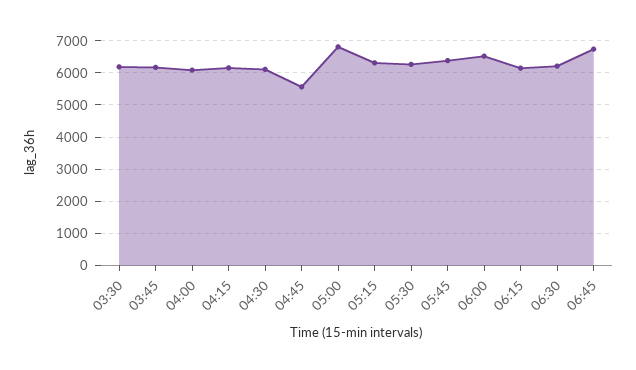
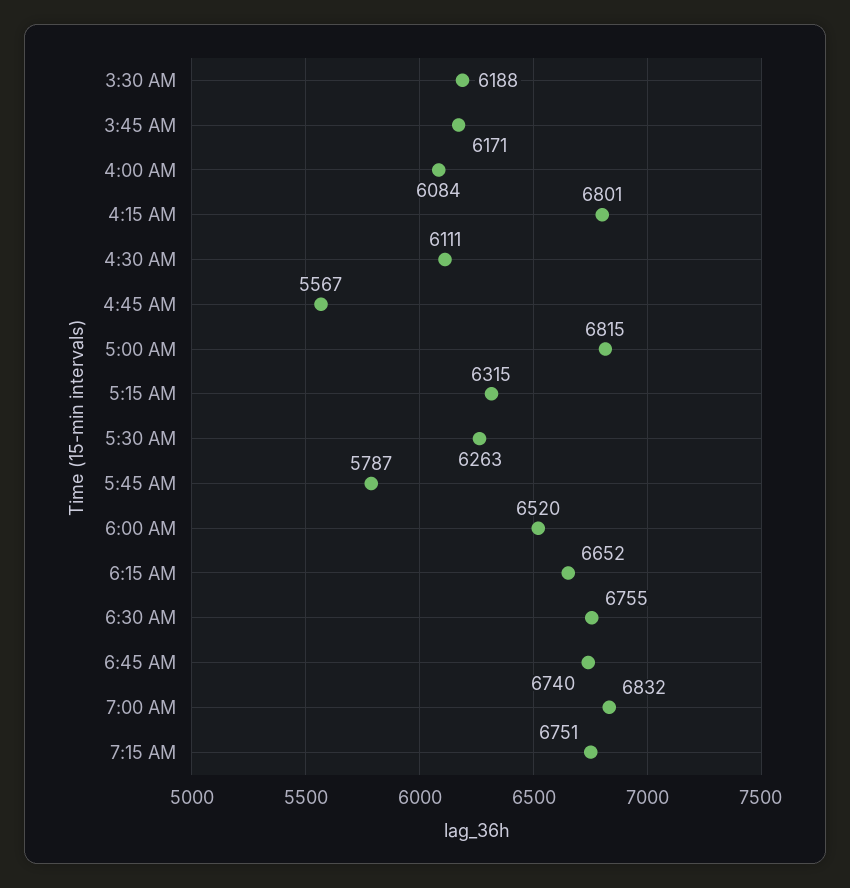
04:15: 6200 -> 6801
05:45: 6400 -> 5787
06:15: 6200 -> 6652
06:30: 6200 -> 6755
7:00 AM: none -> 6832
7:15 AM: none -> 6751

